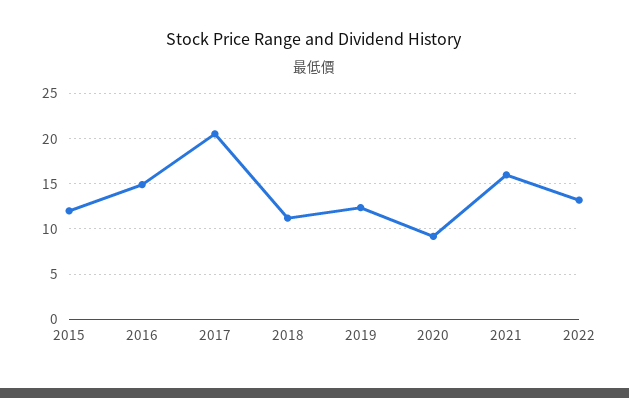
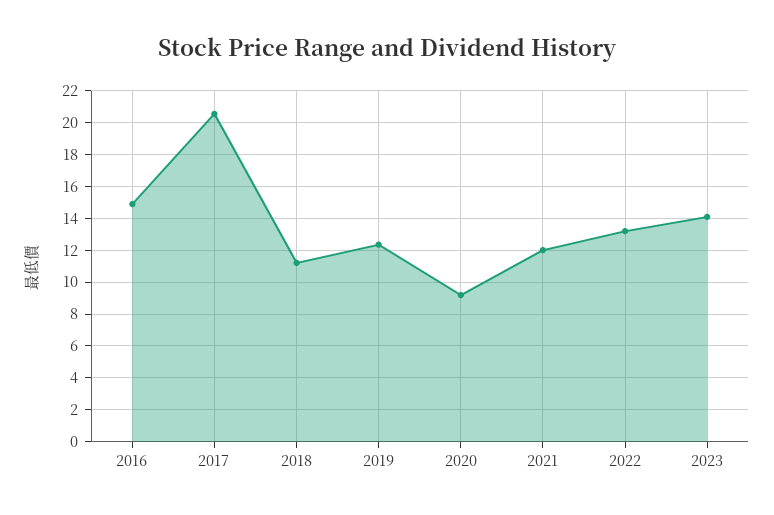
2015: 12 -> none
2021: 16 -> 12
2023: none -> 14

